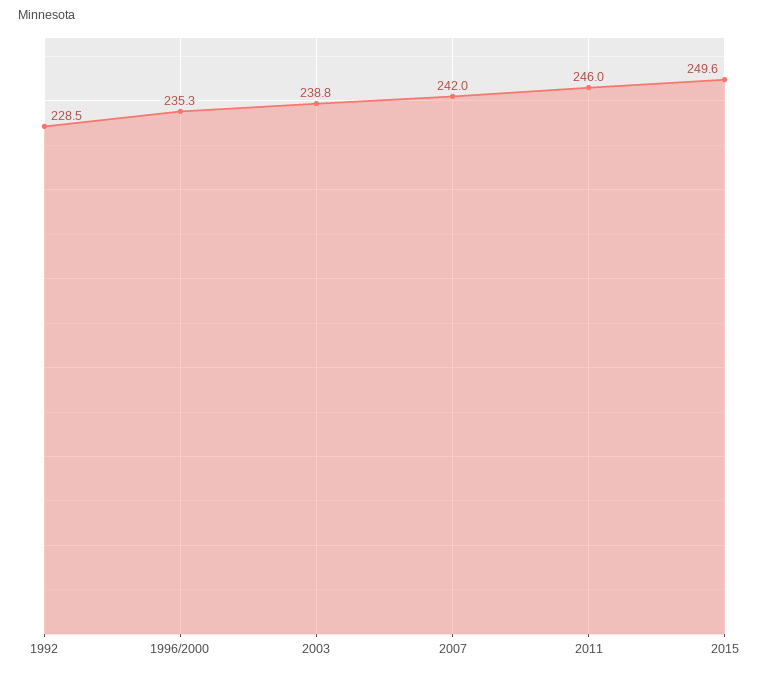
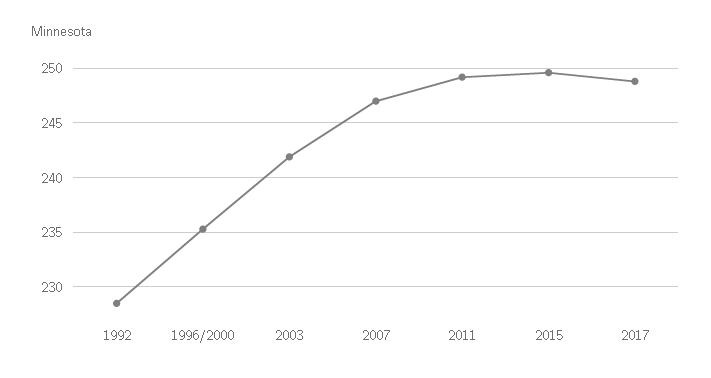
2003: 238.8 -> 242
2007: 242 -> 247
2011: 246 -> 249
2017: none -> 249

